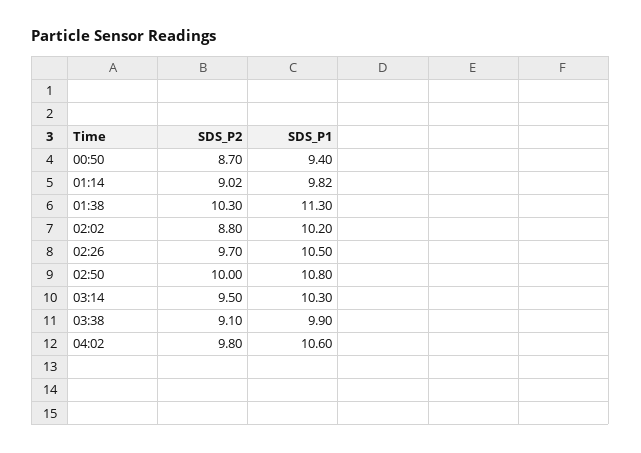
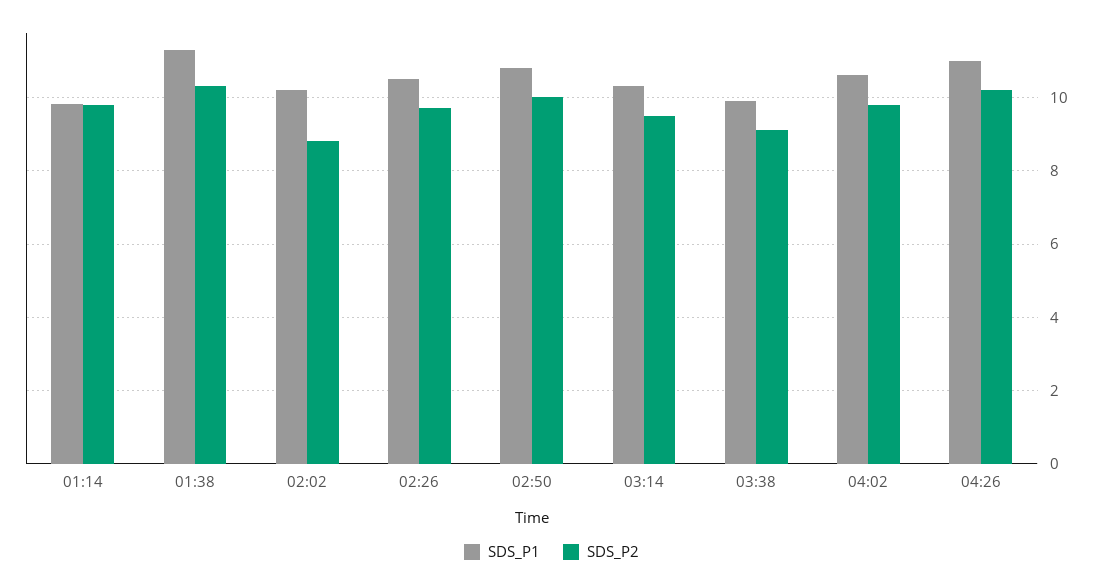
SDS_P2, 00:50: 8.7 -> none
SDS_P1, 00:50: 9.4 -> none
SDS_P2, 01:14: 9.02 -> 9.8
SDS_P1, 04:26: none -> 11
SDS_P2, 04:26: none -> 10.2

